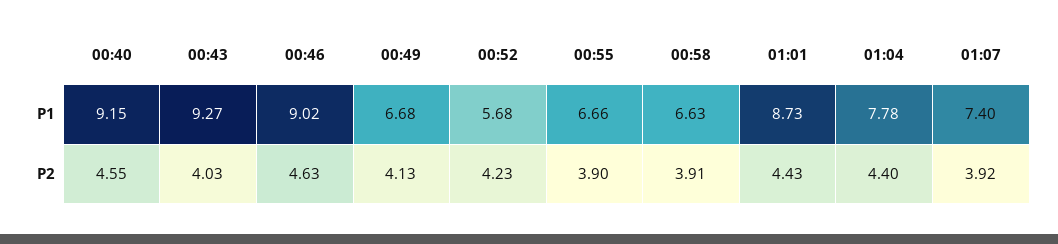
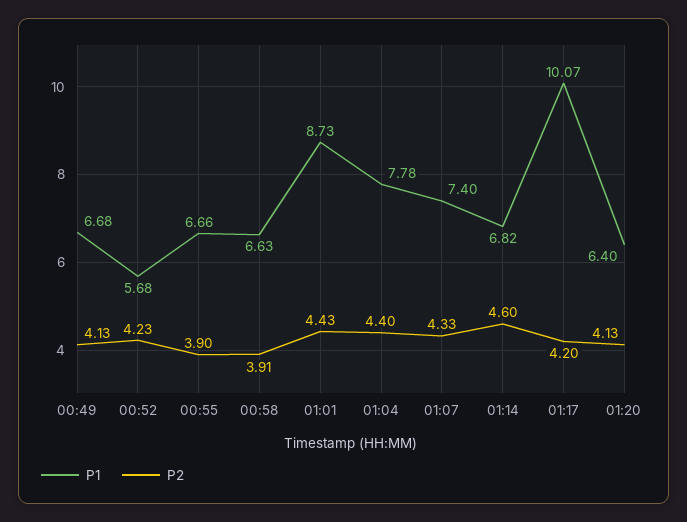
P1, 00:40: 9.15 -> none
P1, 00:43: 9.27 -> none
P1, 00:46: 9.02 -> none
P2, 00:40: 4.55 -> none
P2, 00:43: 4.03 -> none
P2, 00:46: 4.63 -> none
P2, 01:07: 3.92 -> 4.33
P1, 01:14: none -> 6.82
P2, 01:14: none -> 4.6
P1, 01:17: none -> 10.07
P2, 01:17: none -> 4.2
P1, 01:20: none -> 6.4
P2, 01:20: none -> 4.13

